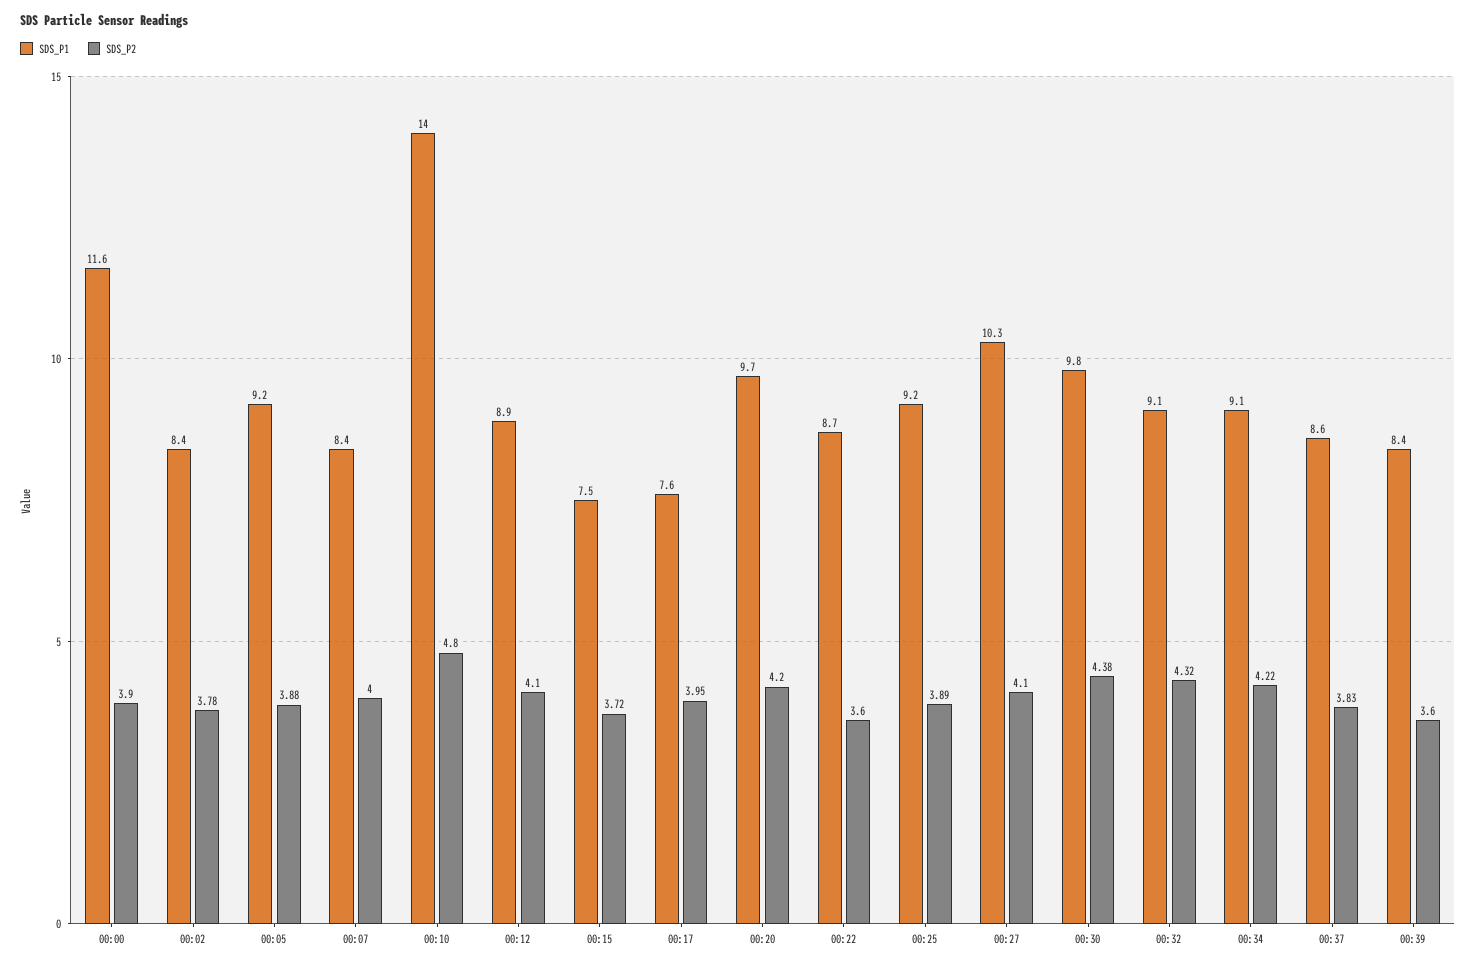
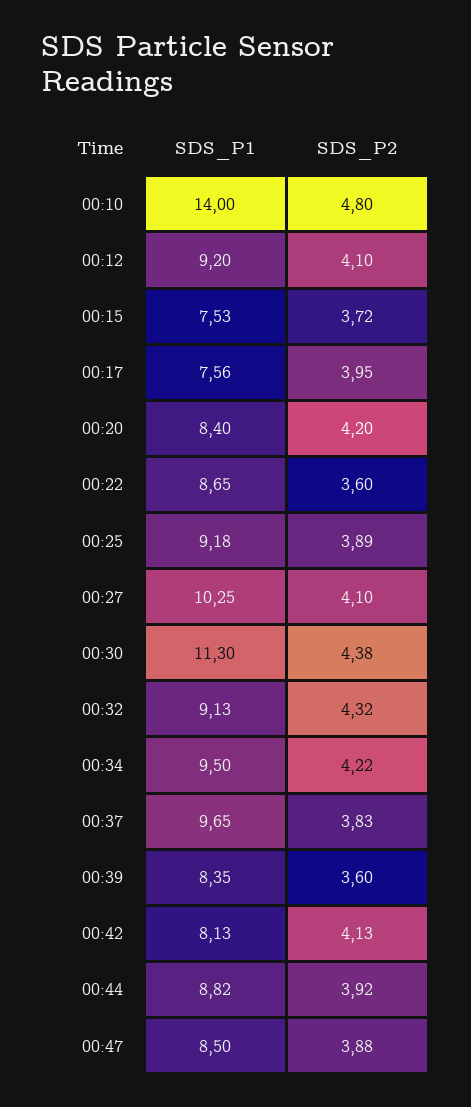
SDS_P1, 00:00: 11.6 -> none
SDS_P2, 00:00: 3.9 -> none
SDS_P1, 00:02: 8.4 -> none
SDS_P2, 00:02: 3.78 -> none
SDS_P1, 00:05: 9.2 -> none
SDS_P2, 00:05: 3.88 -> none
SDS_P1, 00:07: 8.4 -> none
SDS_P2, 00:07: 4 -> none
SDS_P1, 00:12: 8.9 -> 9.2
SDS_P1, 00:20: 9.7 -> 8.4
SDS_P1, 00:30: 9.8 -> 11.3
SDS_P1, 00:34: 9.1 -> 9.5
SDS_P1, 00:37: 8.6 -> 9.65
SDS_P1, 00:42: none -> 8.13
SDS_P2, 00:42: none -> 4.13
SDS_P1, 00:44: none -> 8.82
SDS_P2, 00:44: none -> 3.92
SDS_P1, 00:47: none -> 8.5
SDS_P2, 00:47: none -> 3.88

